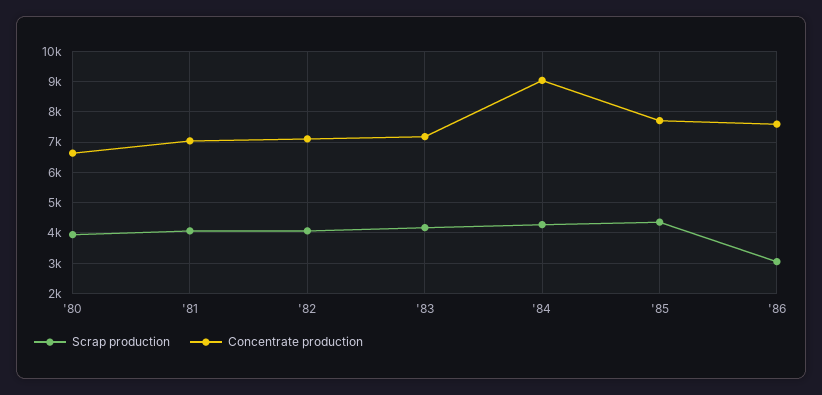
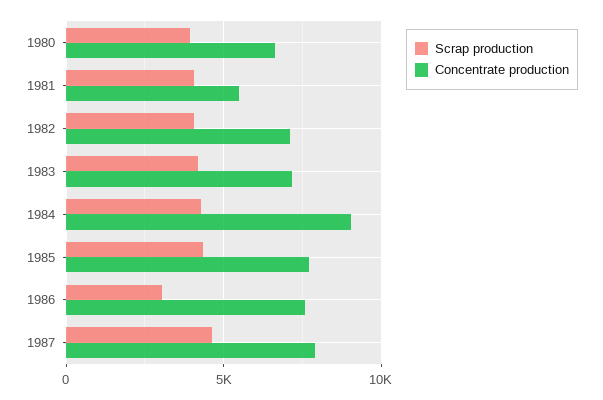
Concentrate production, '81: 7000 -> 5500
Scrap production, 1987: none -> 4500
Concentrate production, 1987: none -> 8000

